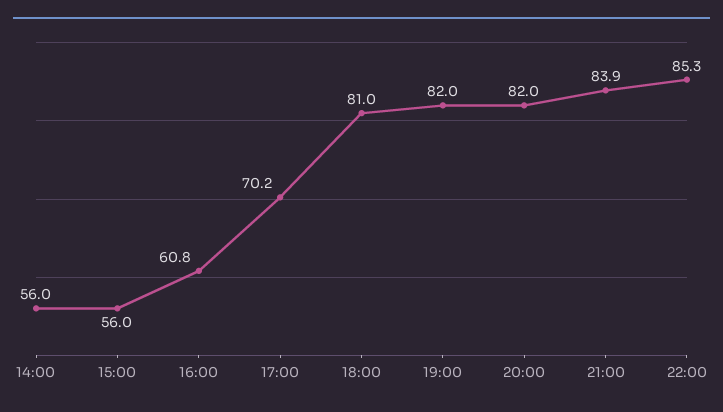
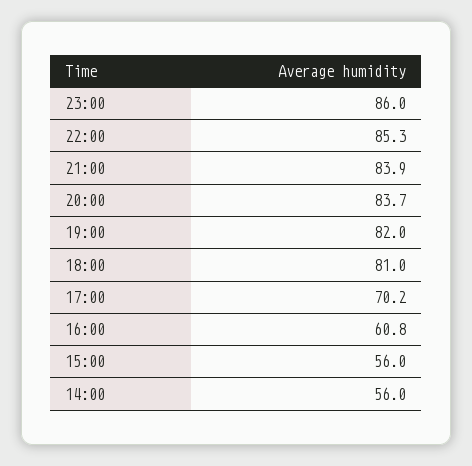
20:00: 82 -> 83.7
23:00: none -> 86

